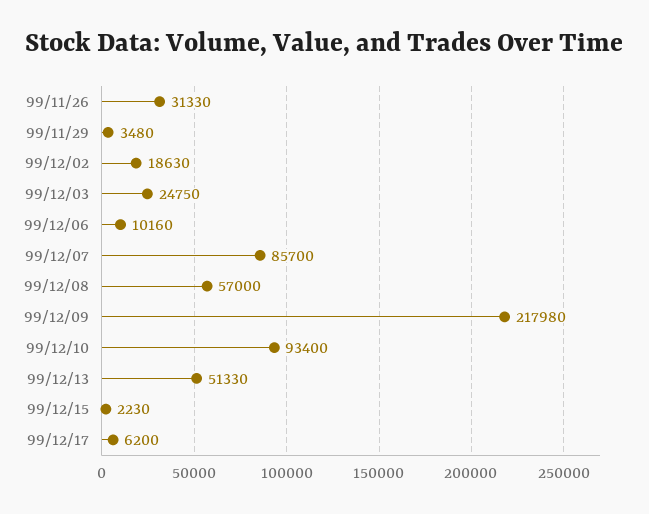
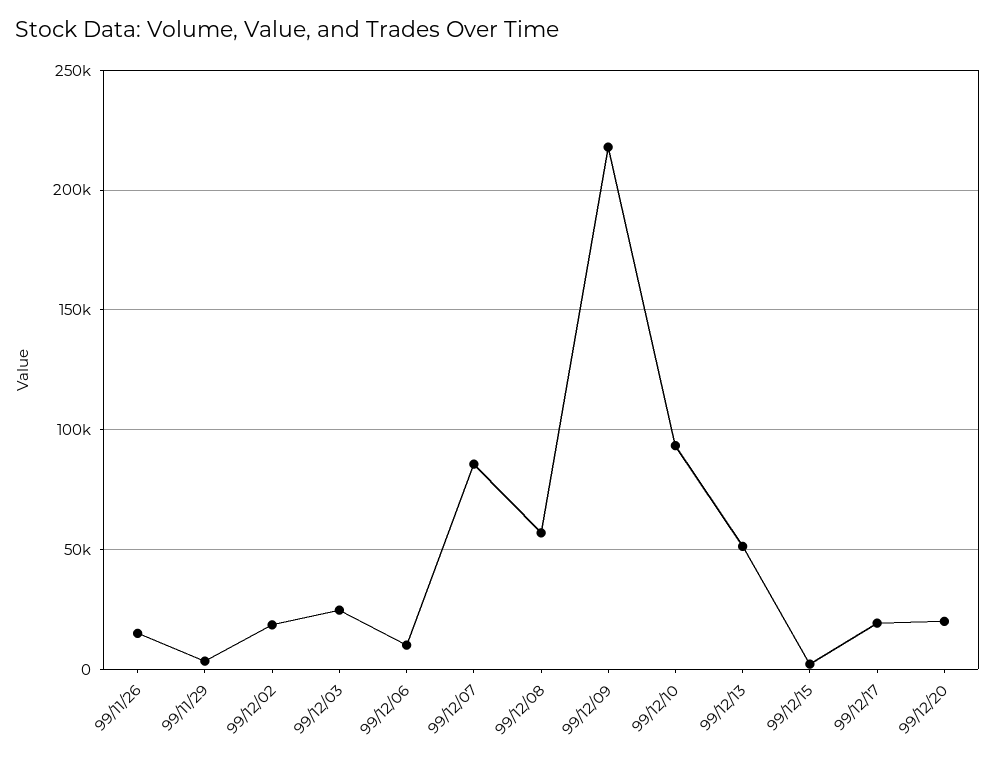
99/11/26: 31330 -> 15000
99/12/17: 6200 -> 20000
99/12/20: none -> 20000

